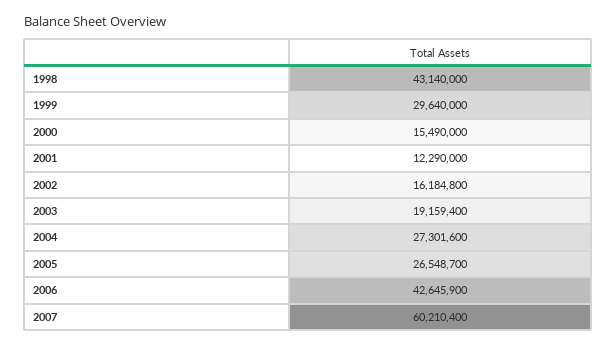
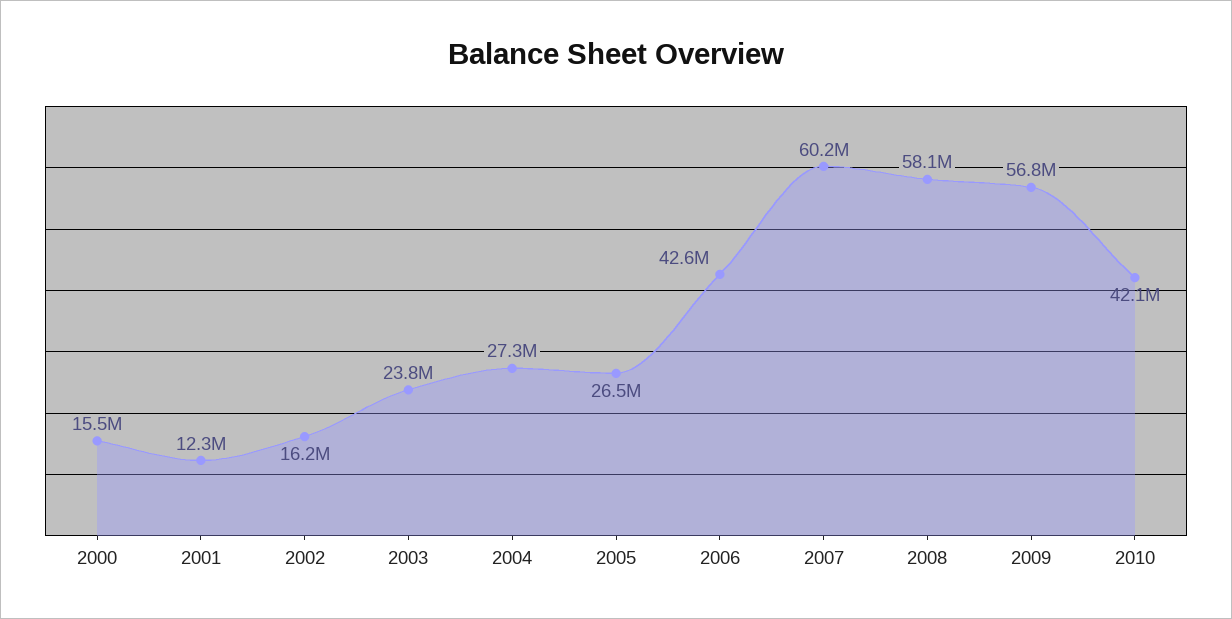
1998: 43140000 -> none
1999: 29640000 -> none
2003: 19159400 -> 23800000
2008: none -> 58100000
2009: none -> 56800000
2010: none -> 42100000

